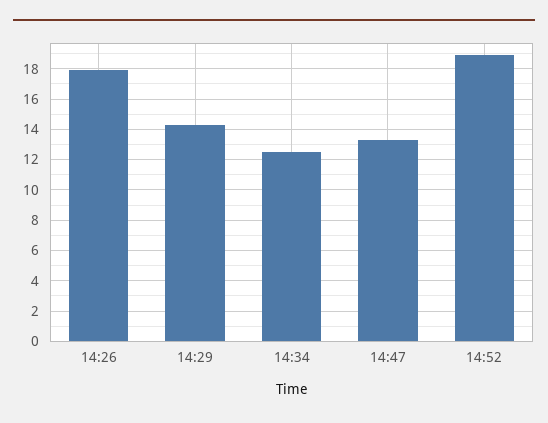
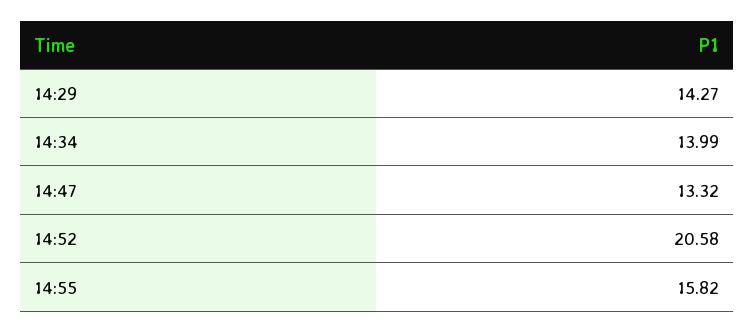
14:26: 18 -> none
14:34: 12.5 -> 13.99
14:52: 19 -> 20.58
14:55: none -> 15.82

